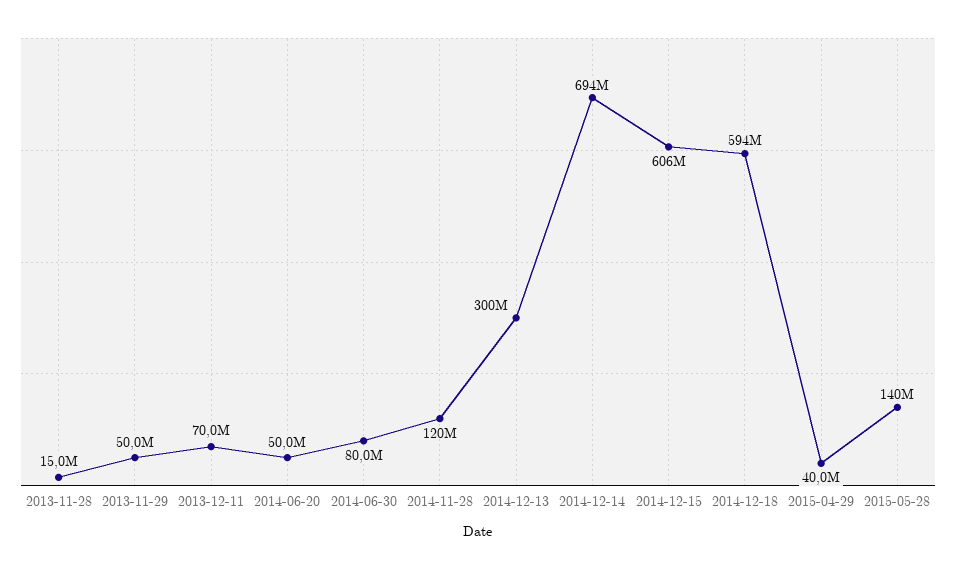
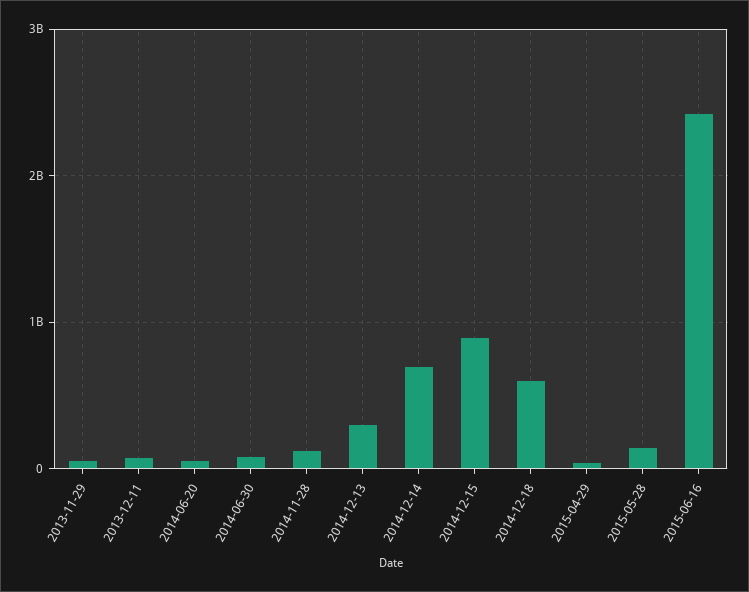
2013-11-28: 15000000 -> none
2014-12-15: 606000000 -> 900000000
2015-06-16: none -> 2400000000

